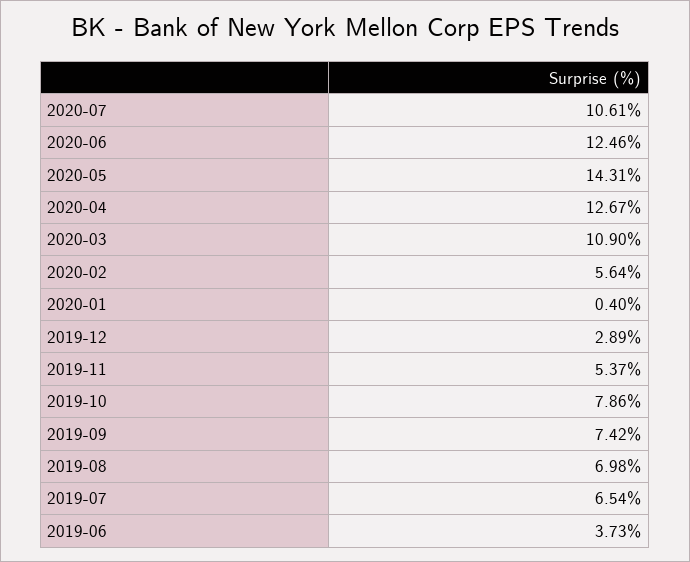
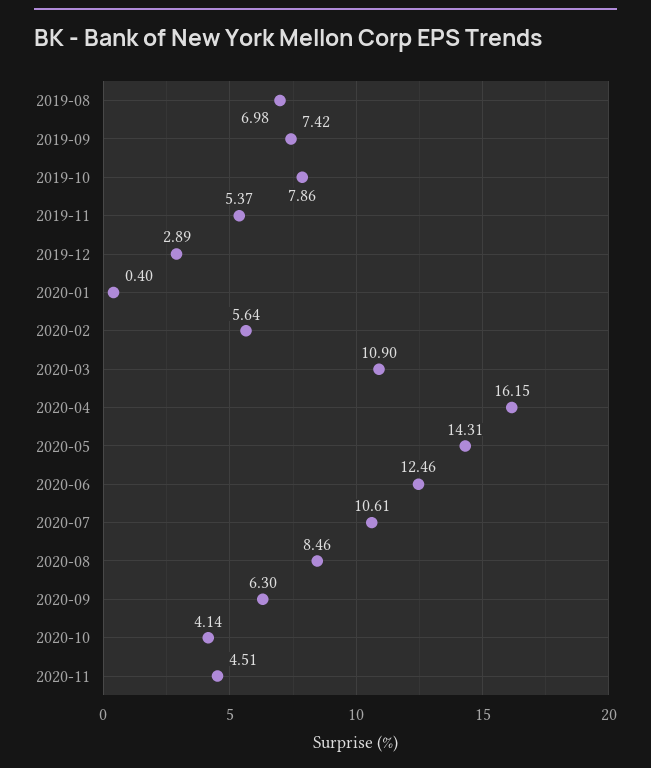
2020-04: 12.67 -> 16.15
2019-07: 6.54 -> none
2019-06: 3.73 -> none
2020-08: none -> 8.46
2020-09: none -> 6.3
2020-10: none -> 4.14
2020-11: none -> 4.51

